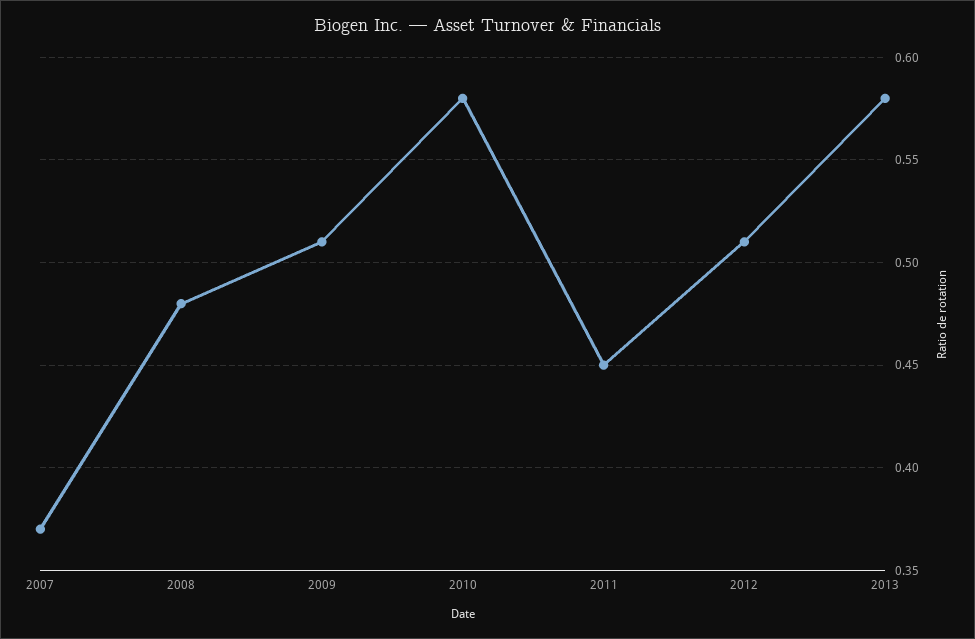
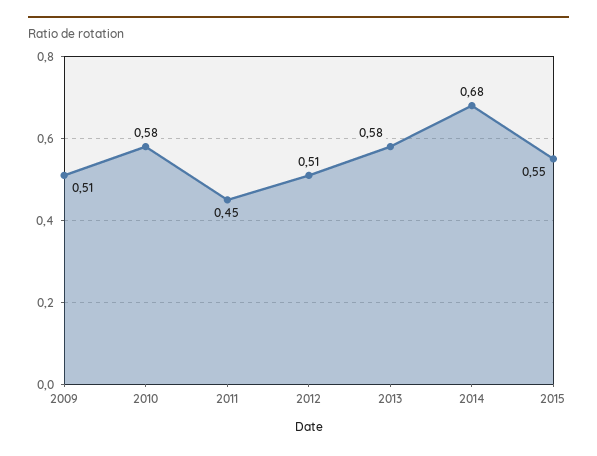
2007: 0.37 -> none
2008: 0.48 -> none
2014: none -> 0.68
2015: none -> 0.55

